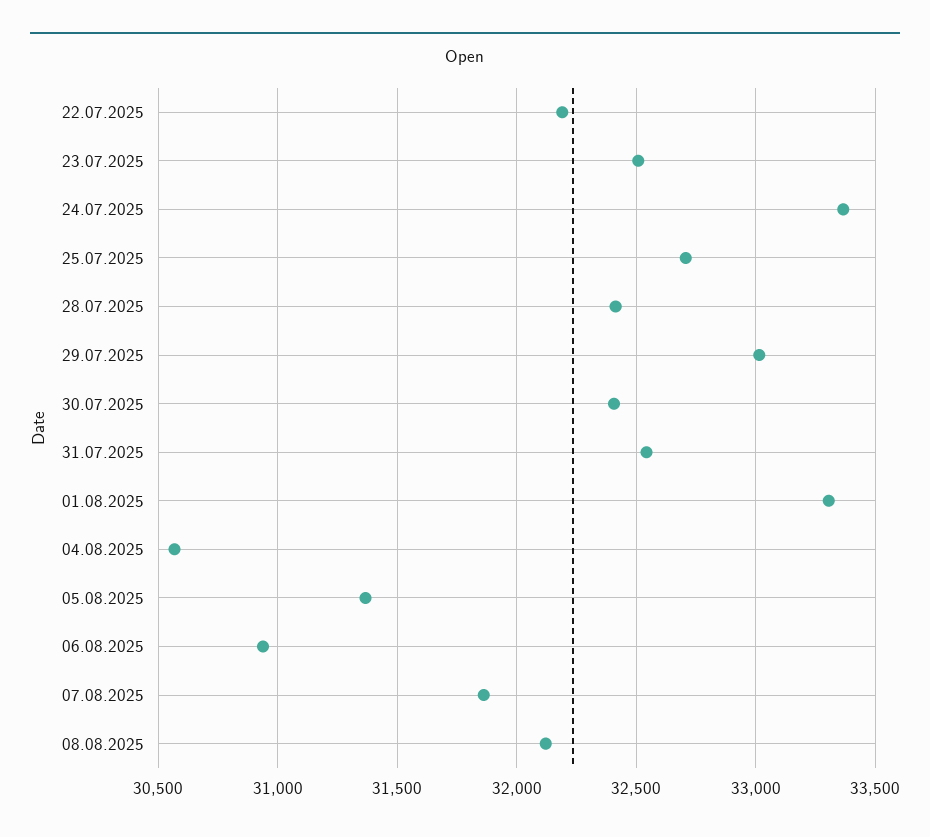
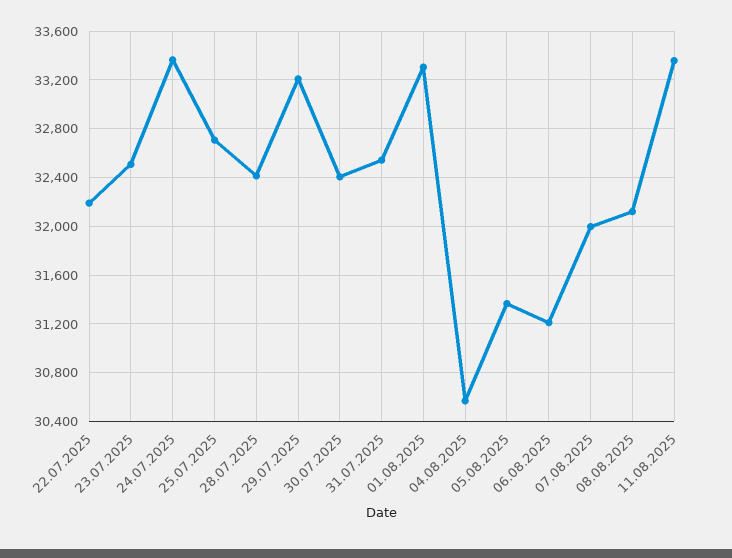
29.07.2025: 33000 -> 33200
06.08.2025: 30950 -> 31200
07.08.2025: 31850 -> 32000
11.08.2025: none -> 33350

